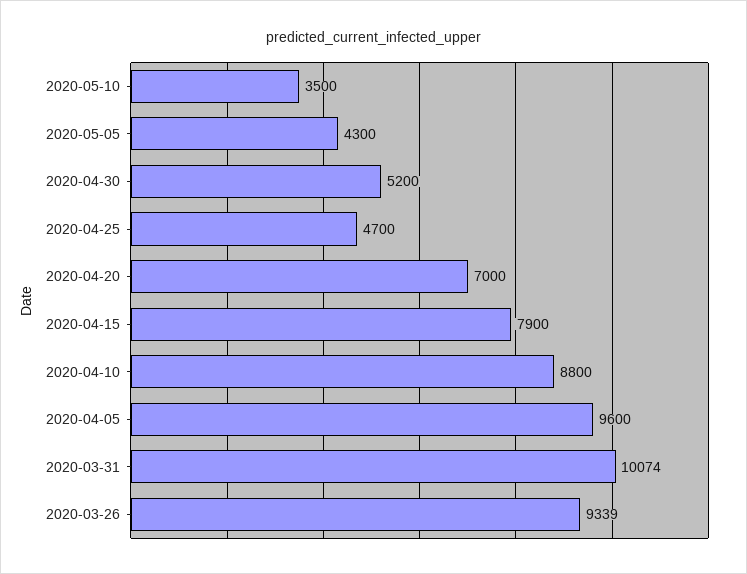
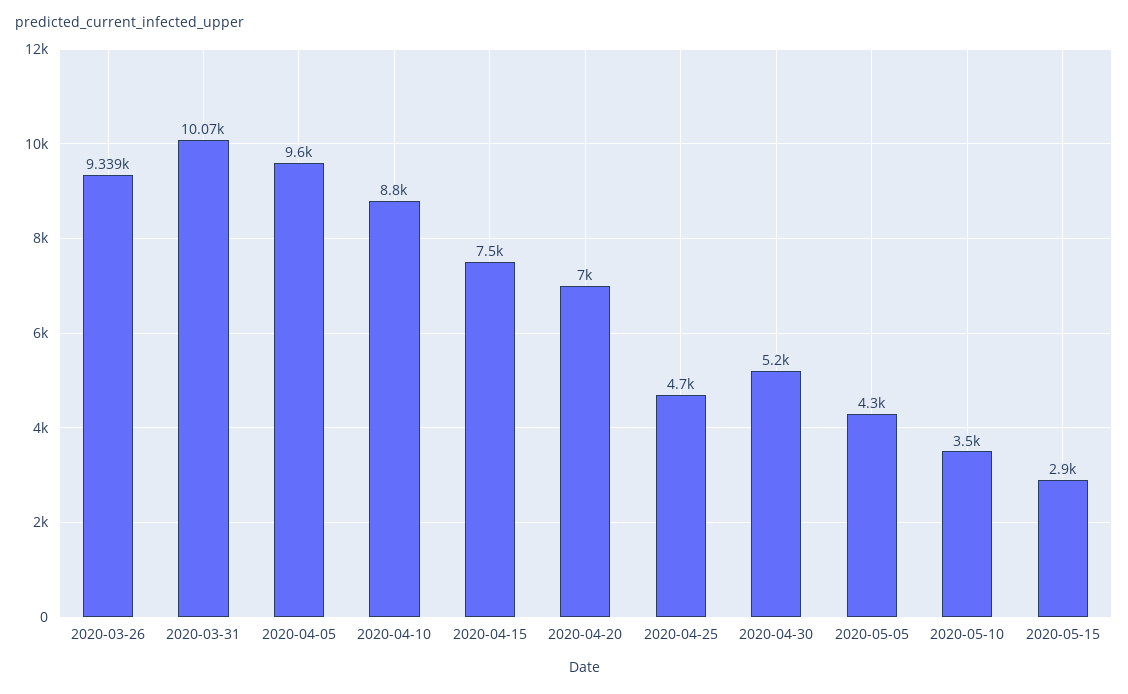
2020-04-15: 7900 -> 7500
2020-05-15: none -> 2900

